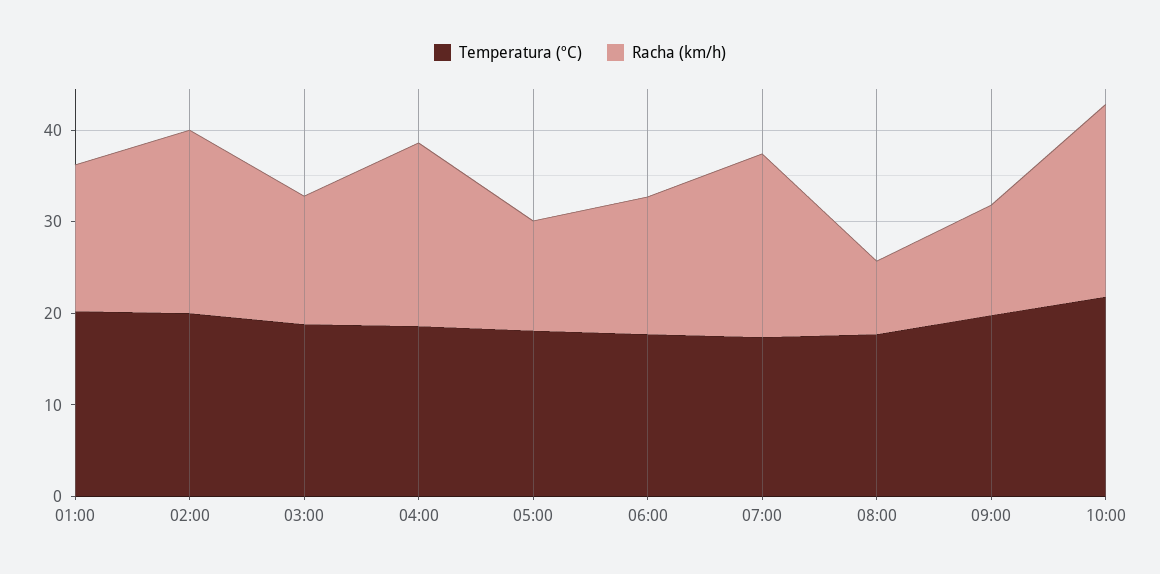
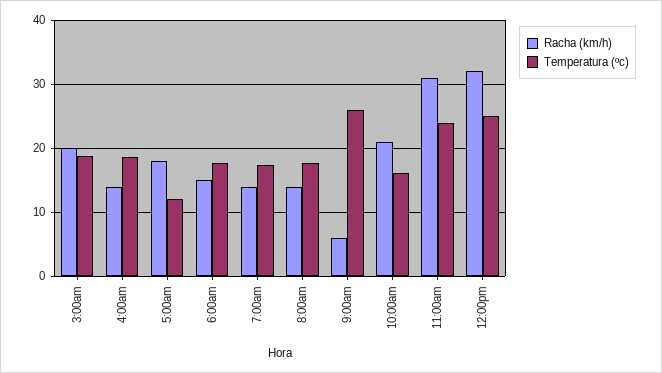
Temperatura (ºC), 01:00: 20 -> none
Racha (km/h), 01:00: 16 -> none
Temperatura (ºC), 02:00: 20 -> none
Racha (km/h), 02:00: 20 -> none
Racha (km/h), 03:00: 14 -> 20
Racha (km/h), 04:00: 20 -> 14
Temperatura (ºC), 05:00: 18 -> 12
Racha (km/h), 05:00: 12 -> 18
Racha (km/h), 07:00: 20 -> 14
Racha (km/h), 08:00: 8 -> 14
Temperatura (ºC), 09:00: 20 -> 26
Racha (km/h), 09:00: 12 -> 6
Temperatura (ºC), 10:00: 22 -> 16
Racha (km/h), 11:00am: none -> 31
Temperatura (ºC), 11:00am: none -> 24
Racha (km/h), 12:00pm: none -> 32
Temperatura (ºC), 12:00pm: none -> 25

